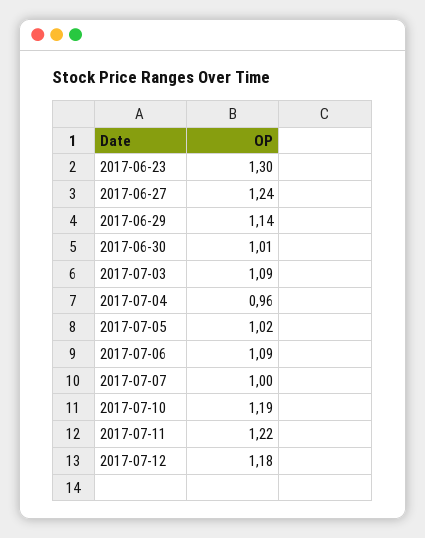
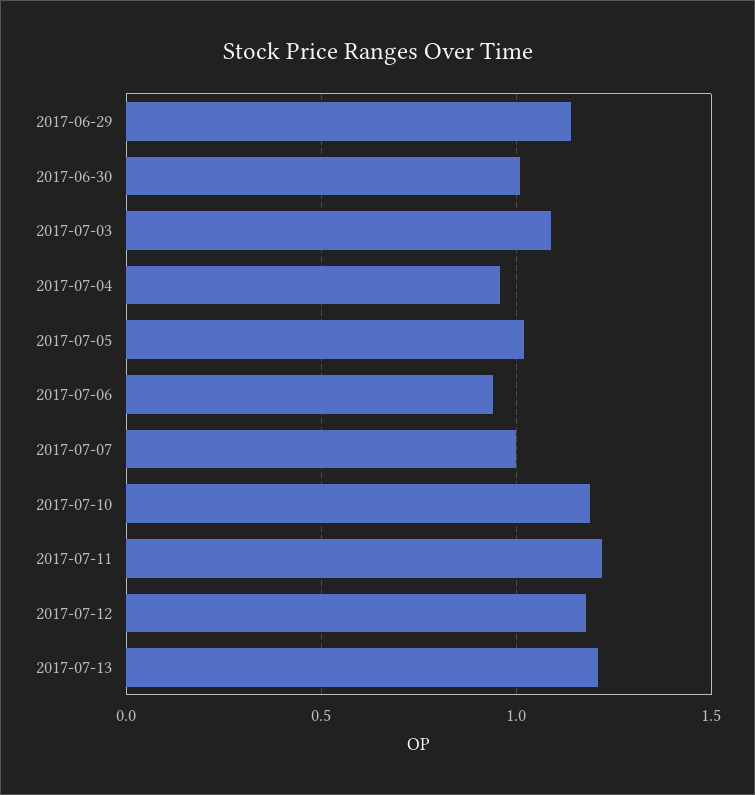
2017-06-23: 1.3 -> none
2017-06-27: 1.24 -> none
2017-07-06: 1.09 -> 0.95
2017-07-13: none -> 1.2

